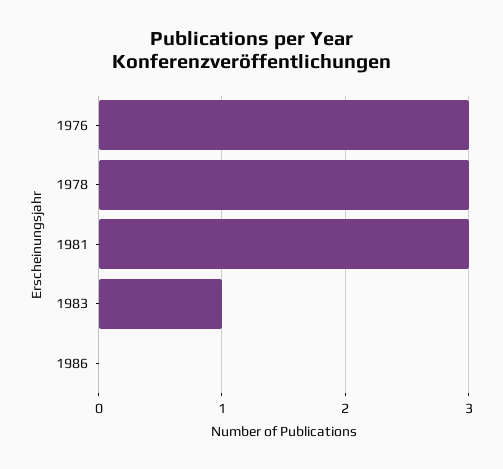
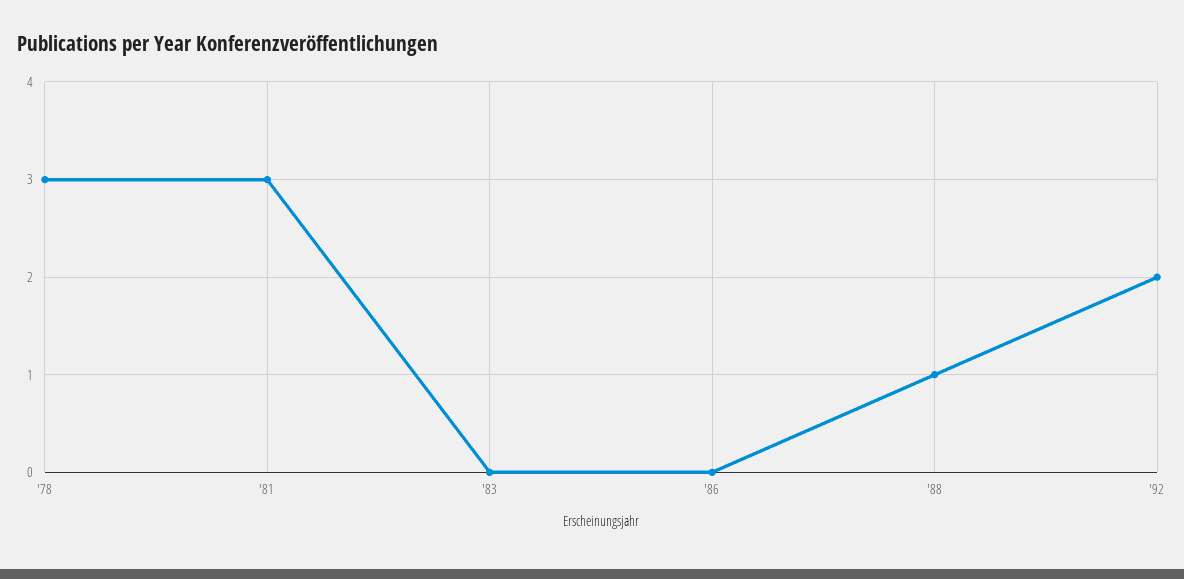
1976: 3 -> none
1983: 1 -> 0
'88: none -> 1
'92: none -> 2

